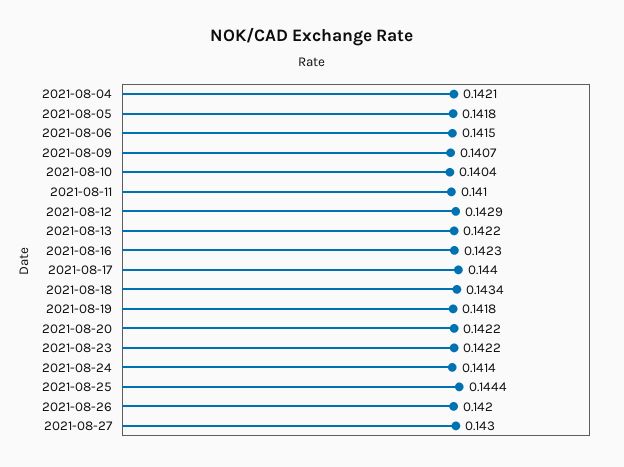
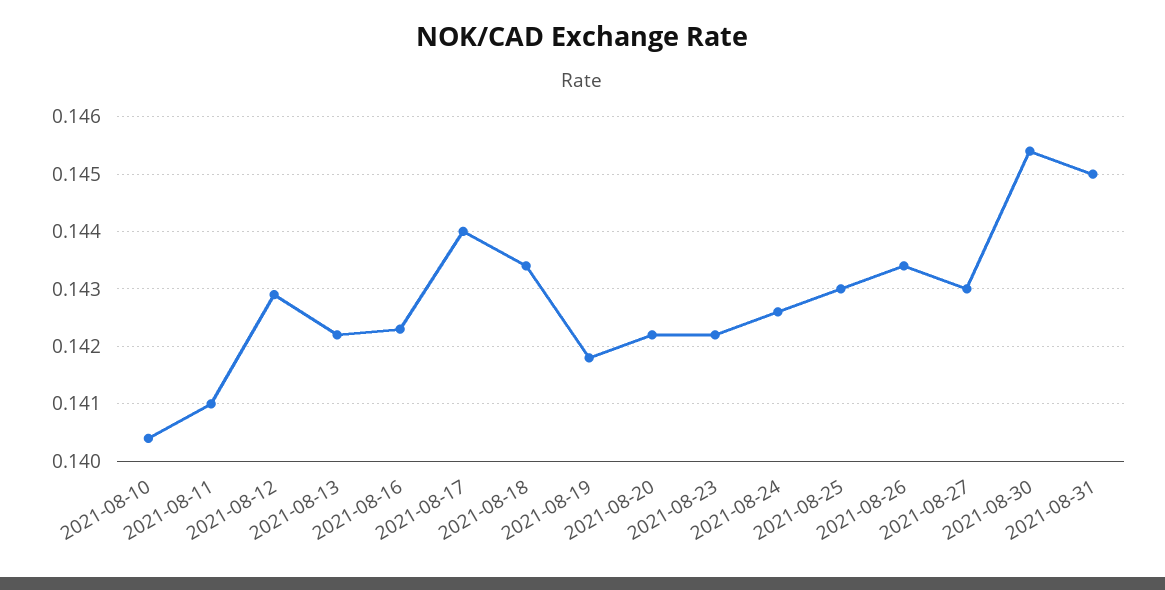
2021-08-04: 0.1421 -> none
2021-08-05: 0.1418 -> none
2021-08-06: 0.1415 -> none
2021-08-09: 0.1407 -> none
2021-08-24: 0.1414 -> 0.1425
2021-08-25: 0.1444 -> 0.143
2021-08-26: 0.142 -> 0.1435
2021-08-30: none -> 0.1455
2021-08-31: none -> 0.145

